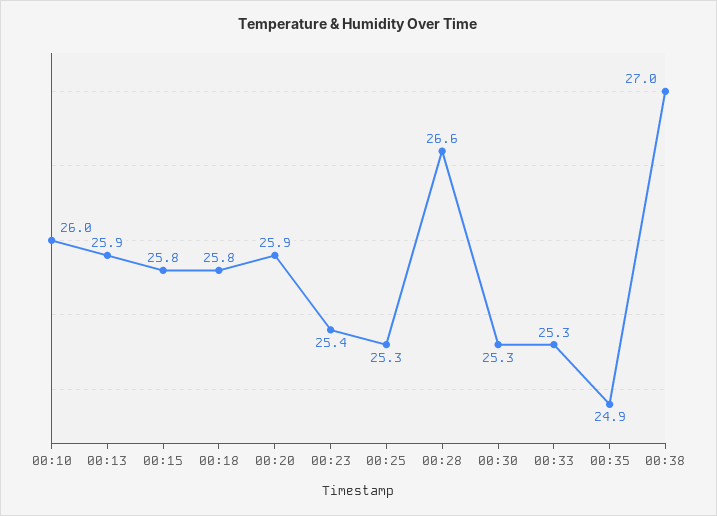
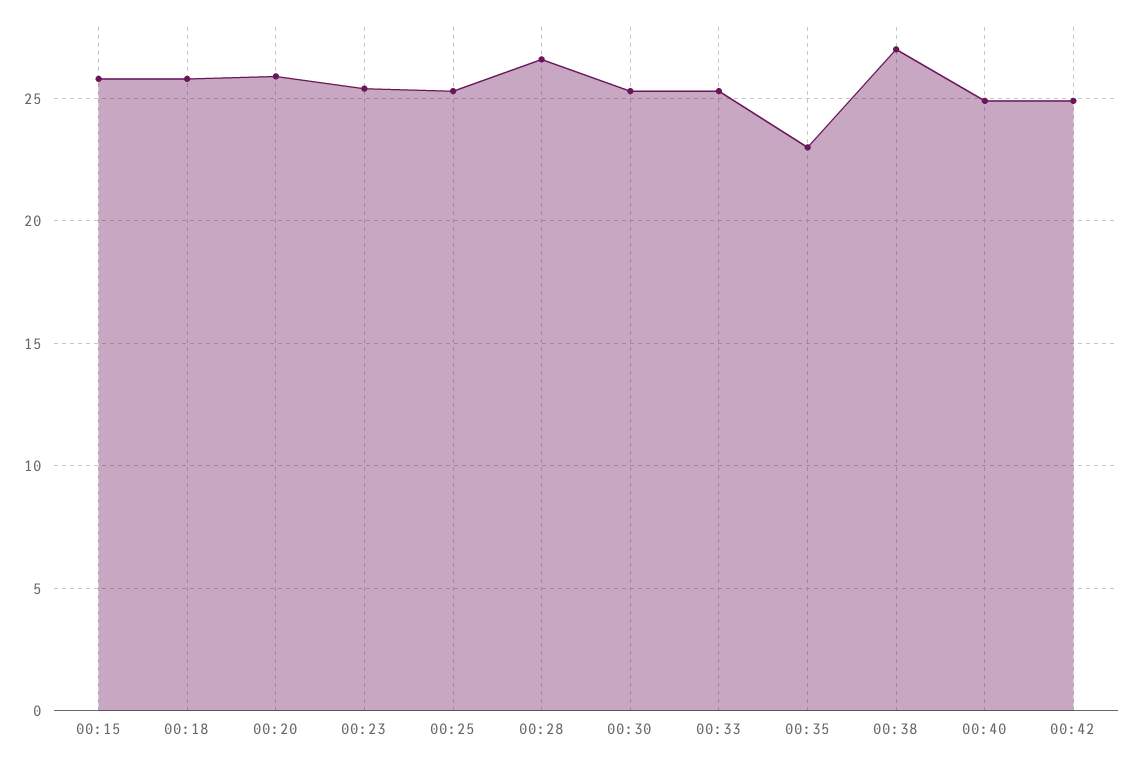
00:10: 26 -> none
00:13: 25.9 -> none
00:35: 24.9 -> 23
00:40: none -> 25
00:42: none -> 25

